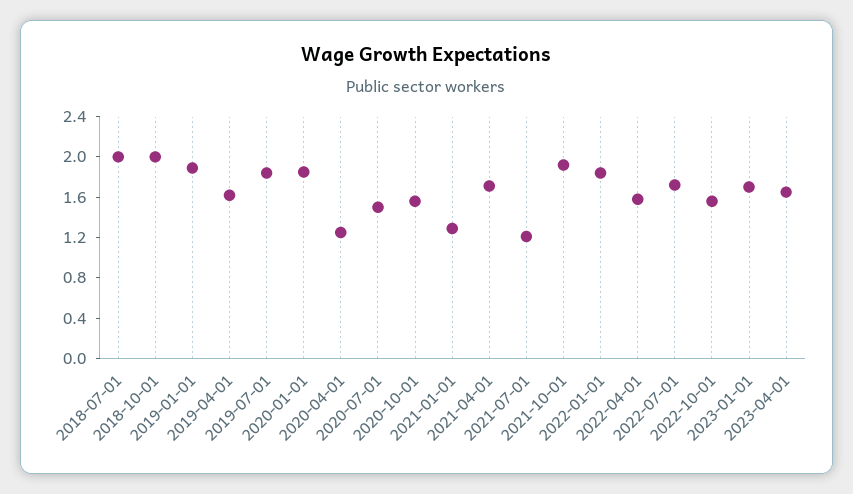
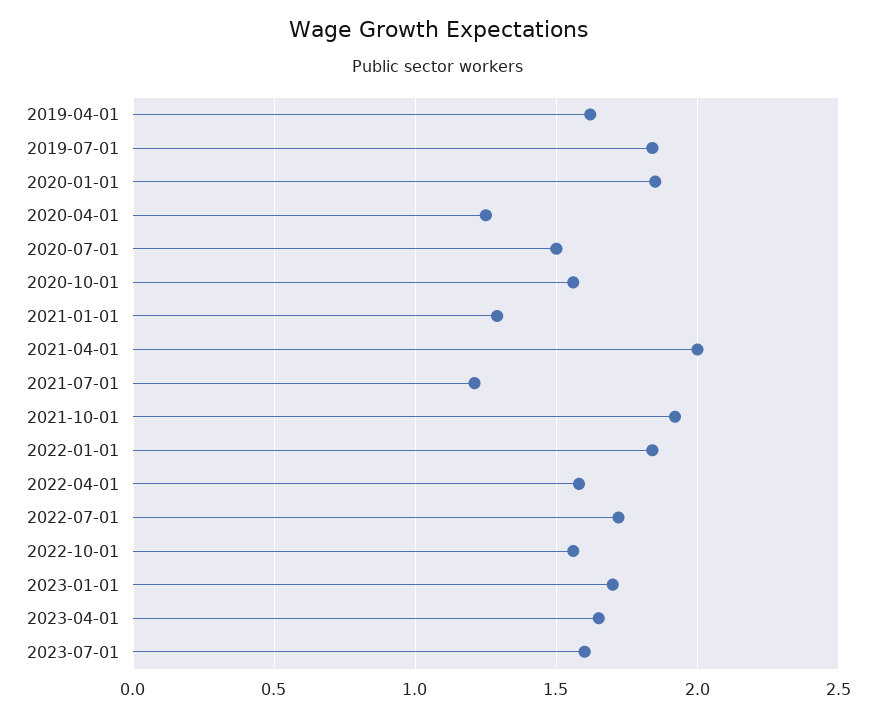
2018-07-01: 2 -> none
2018-10-01: 2 -> none
2019-01-01: 1.9 -> none
2021-04-01: 1.7 -> 2
2023-07-01: none -> 1.6

